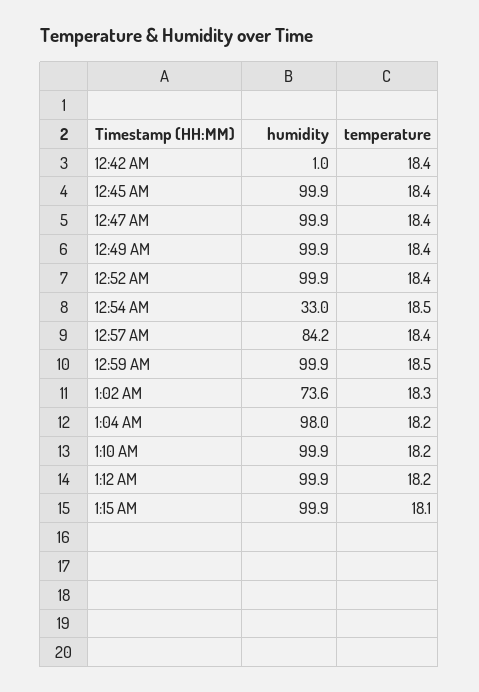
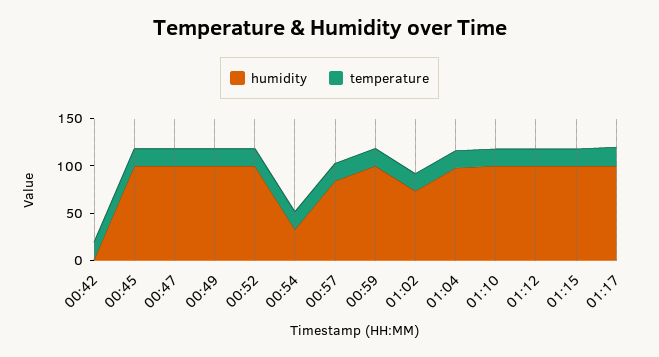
humidity, 01:17: none -> 100
temperature, 01:17: none -> 20

